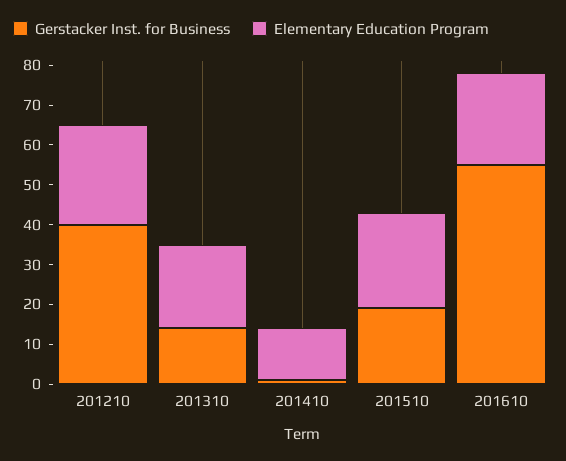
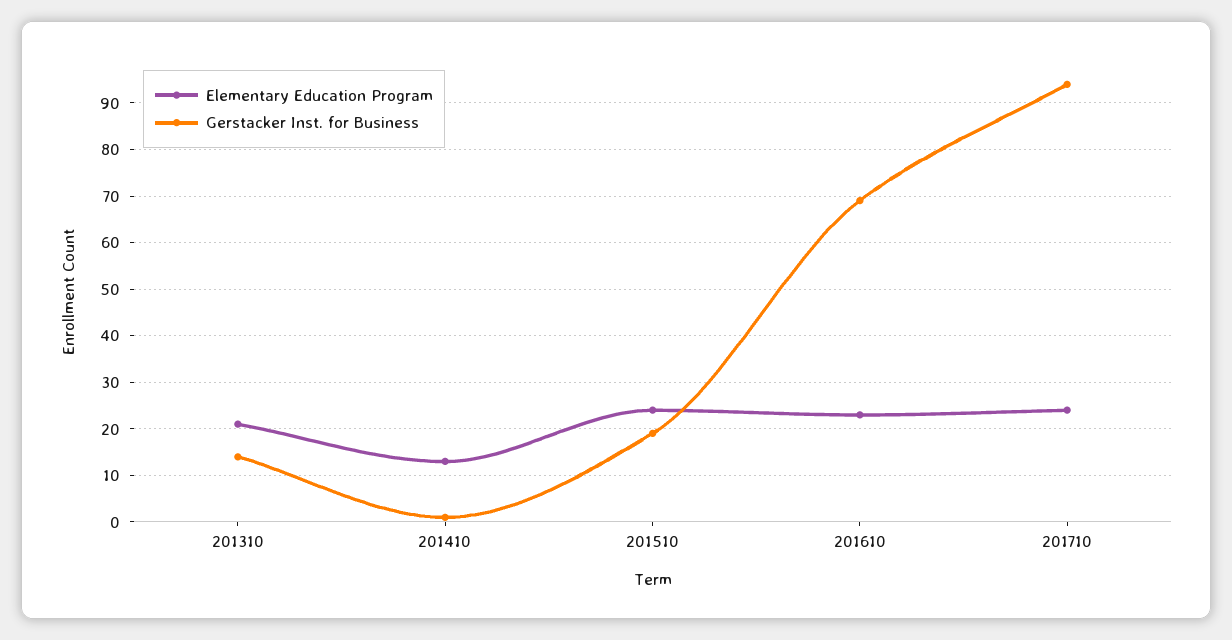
Gerstacker Inst. for Business, 201210: 40 -> none
Elementary Education Program, 201210: 25 -> none
Gerstacker Inst. for Business, 201610: 55 -> 70
Elementary Education Program, 201710: none -> 25
Gerstacker Inst. for Business, 201710: none -> 95

